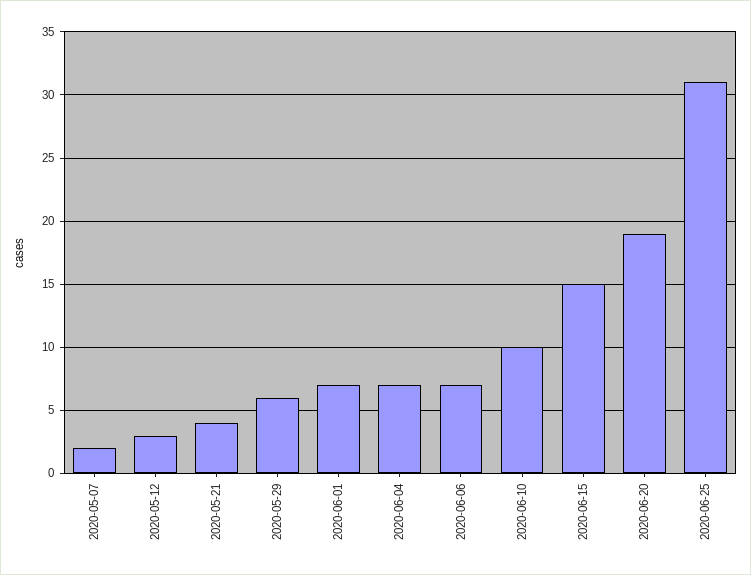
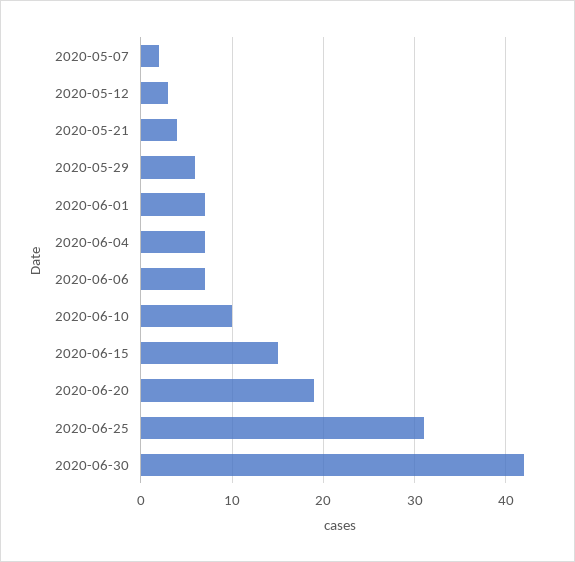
2020-06-30: none -> 42

